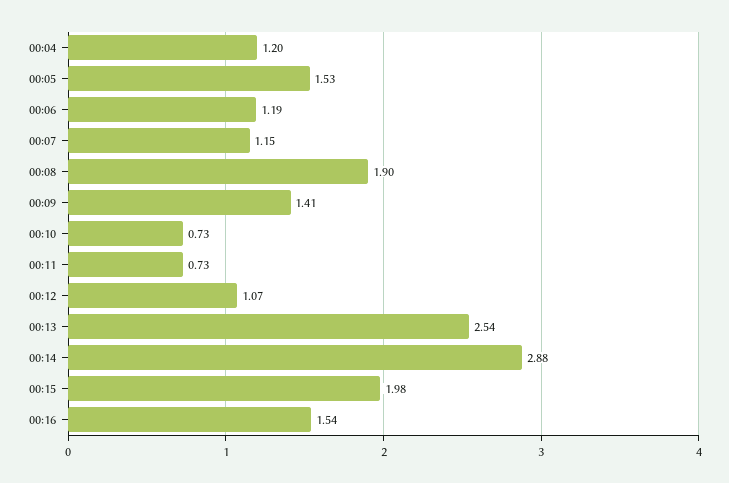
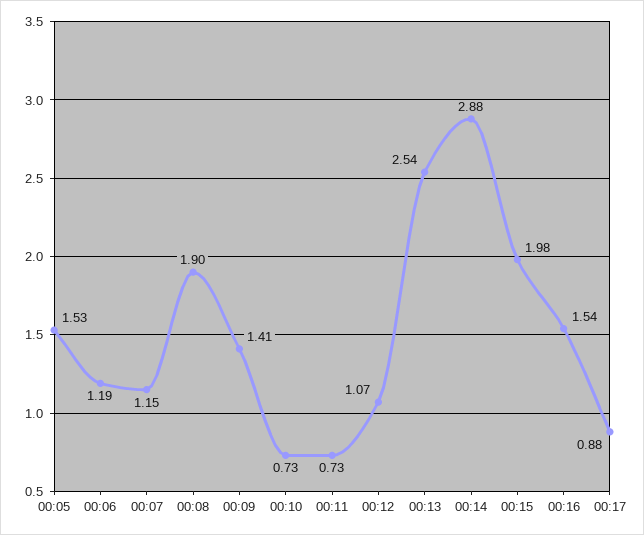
00:04: 1.2 -> none
00:17: none -> 0.88

